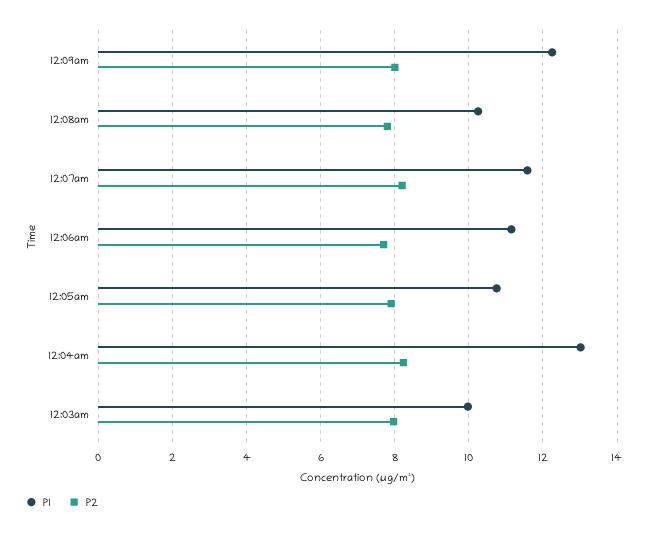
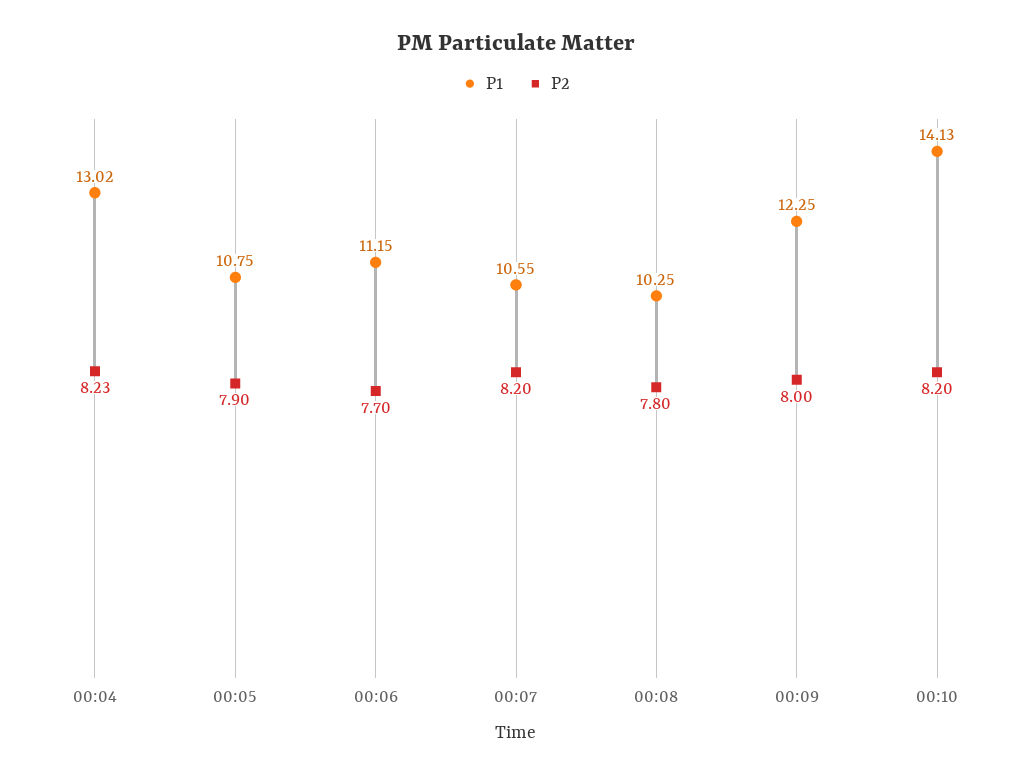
P1, 12:07am: 11.6 -> 10.55
P1, 12:03am: 10 -> none
P2, 12:03am: 8 -> none
P1, 00:10: none -> 14.13
P2, 00:10: none -> 8.2

